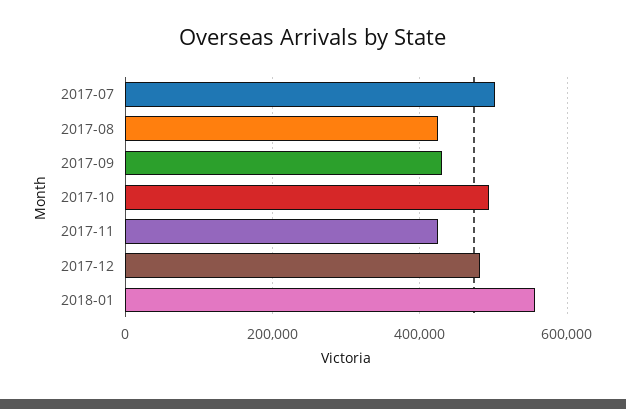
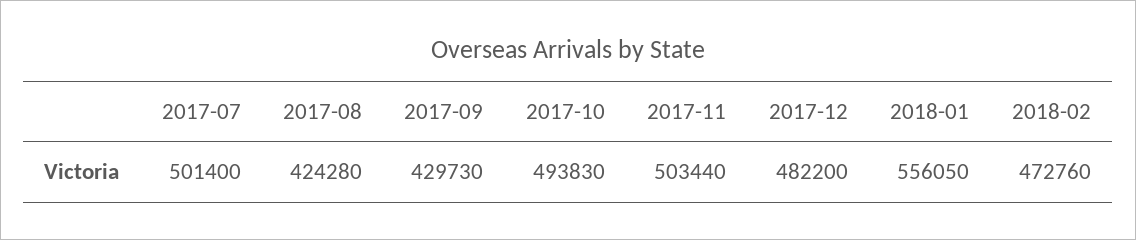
2017-11: 420000 -> 503440
2018-02: none -> 472760

